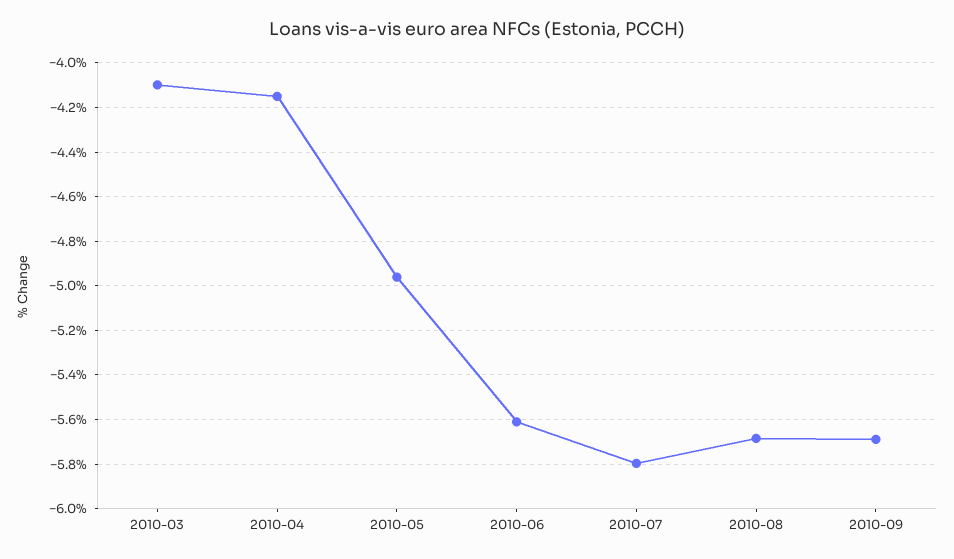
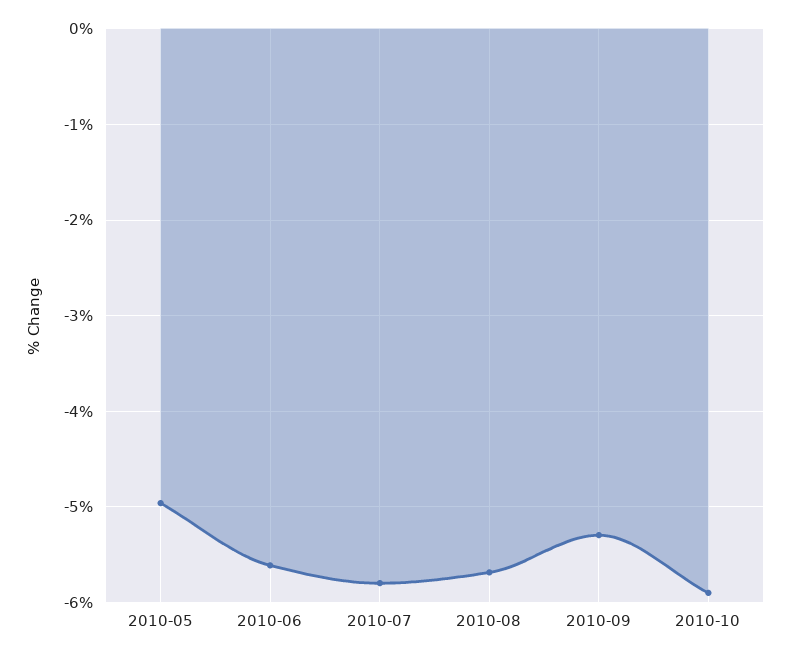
2010-03: -4.1 -> none
2010-04: -4.15 -> none
2010-09: -5.7 -> -5.3
2010-10: none -> -5.9

